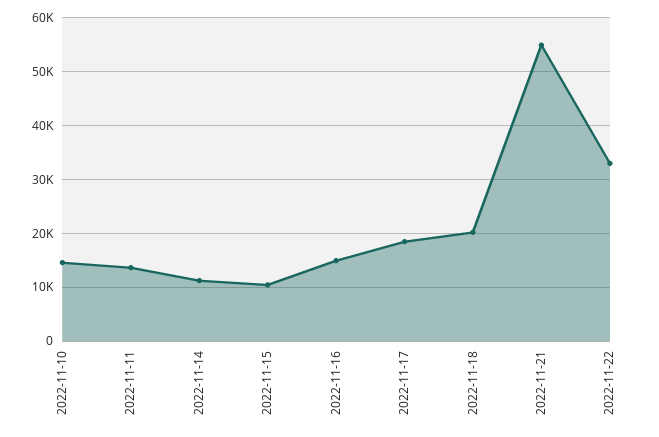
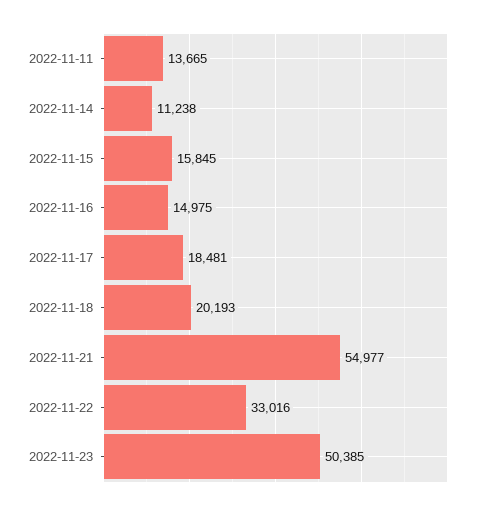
2022-11-10: 14000 -> none
2022-11-15: 10000 -> 15845
2022-11-23: none -> 50385

